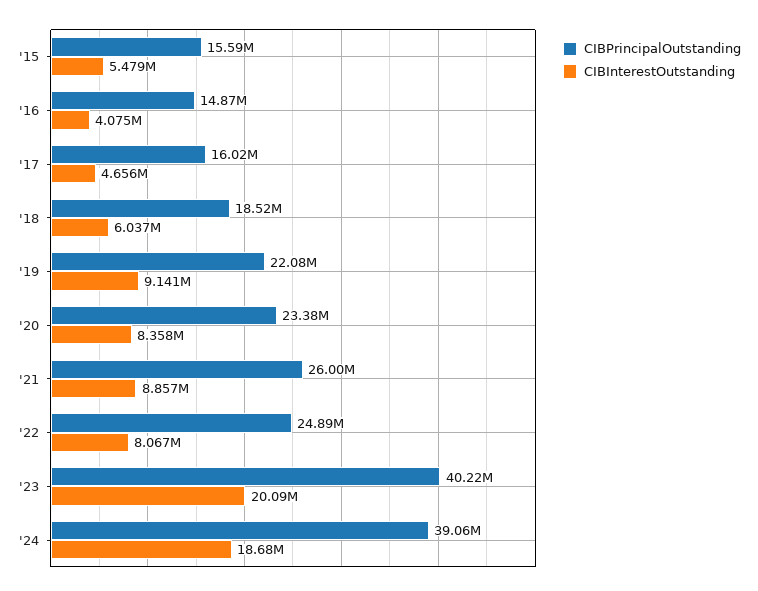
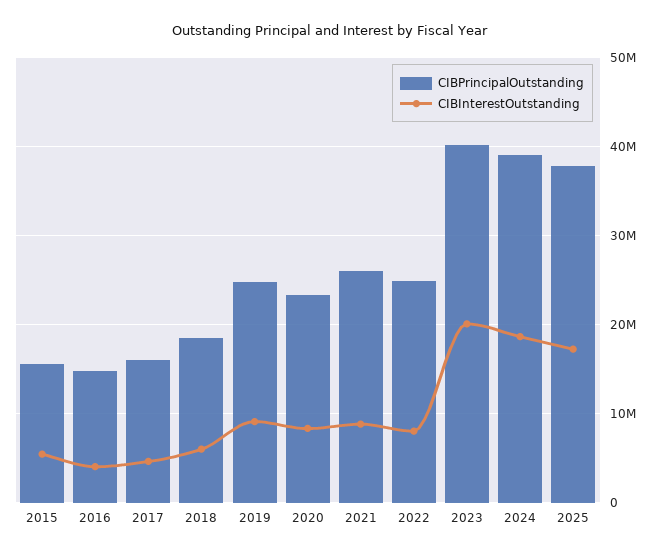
CIBPrincipalOutstanding, '19: 22080000 -> 25000000
CIBPrincipalOutstanding, 2025: none -> 38000000
CIBInterestOutstanding, 2025: none -> 17000000

